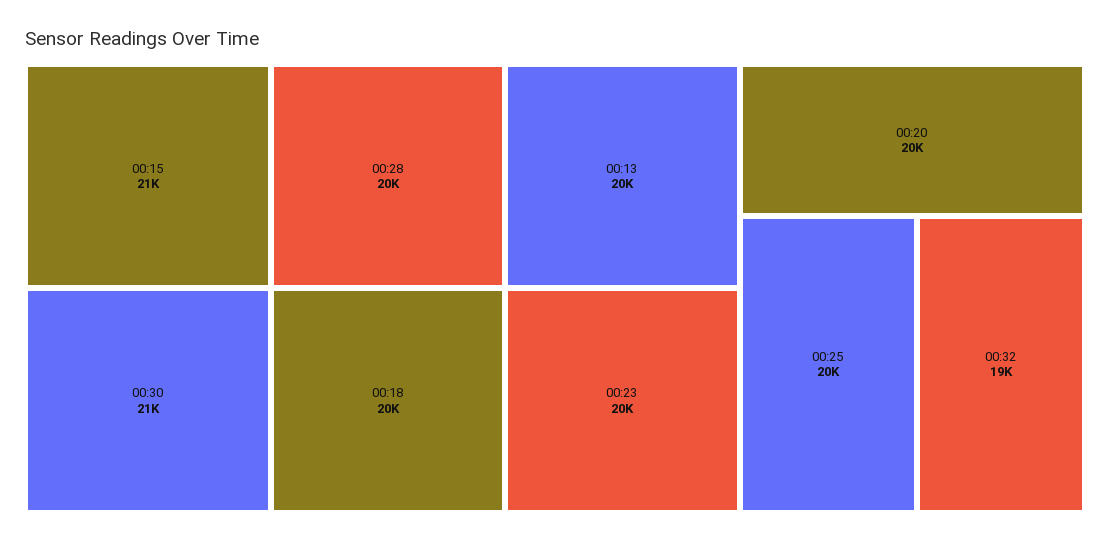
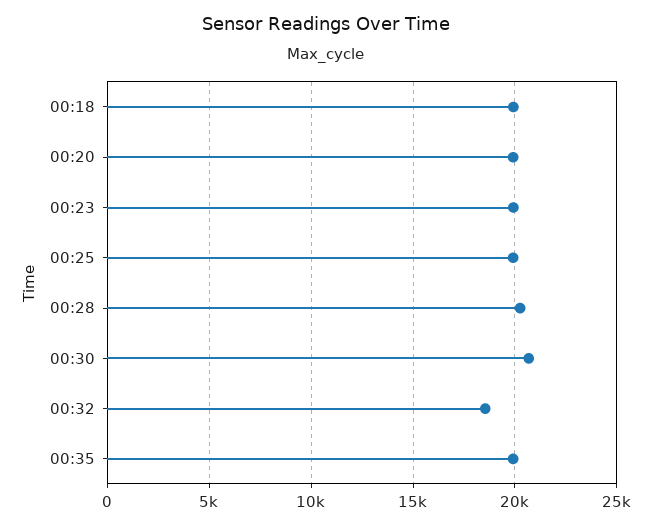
00:15: 21000 -> none
00:13: 20000 -> none
00:35: none -> 20000

